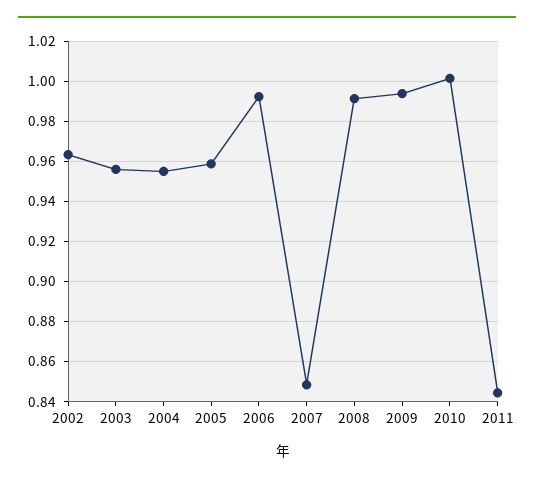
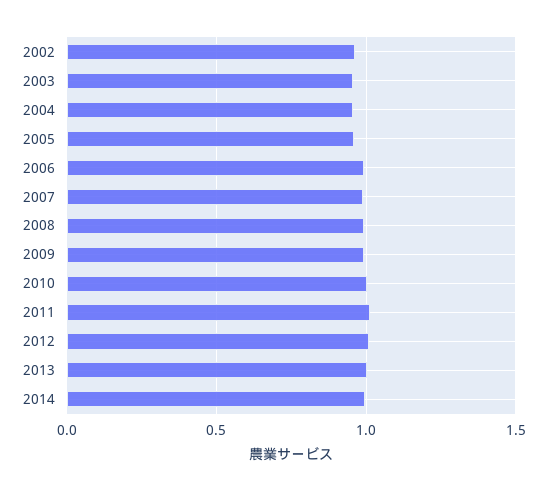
2007: 0.85 -> 1
2011: 0.845 -> 1
2012: none -> 1
2013: none -> 1
2014: none -> 1

